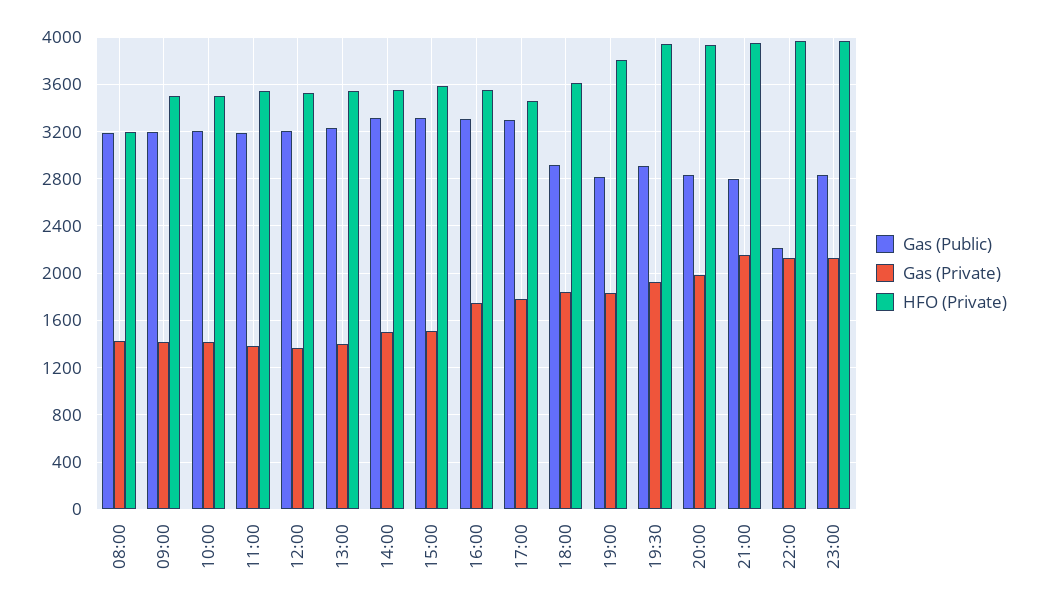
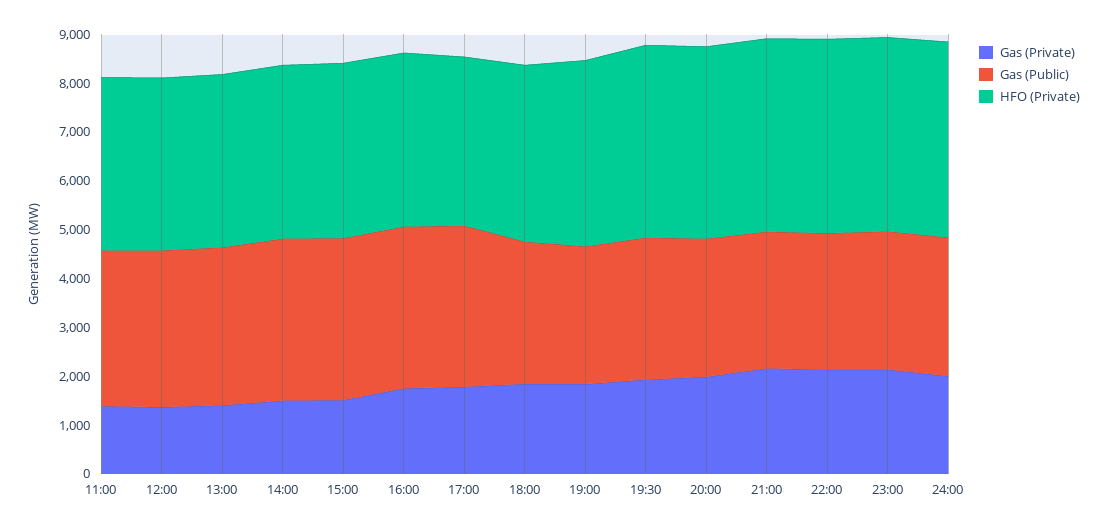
Gas (Public), 08:00: 3200 -> none
Gas (Private), 08:00: 1400 -> none
HFO (Private), 08:00: 3200 -> none
Gas (Public), 09:00: 3200 -> none
Gas (Private), 09:00: 1400 -> none
HFO (Private), 09:00: 3500 -> none
Gas (Public), 10:00: 3200 -> none
Gas (Private), 10:00: 1400 -> none
HFO (Private), 10:00: 3500 -> none
Gas (Public), 22:00: 2200 -> 2800
Gas (Private), 24:00: none -> 2000
Gas (Public), 24:00: none -> 2800
HFO (Private), 24:00: none -> 4000

